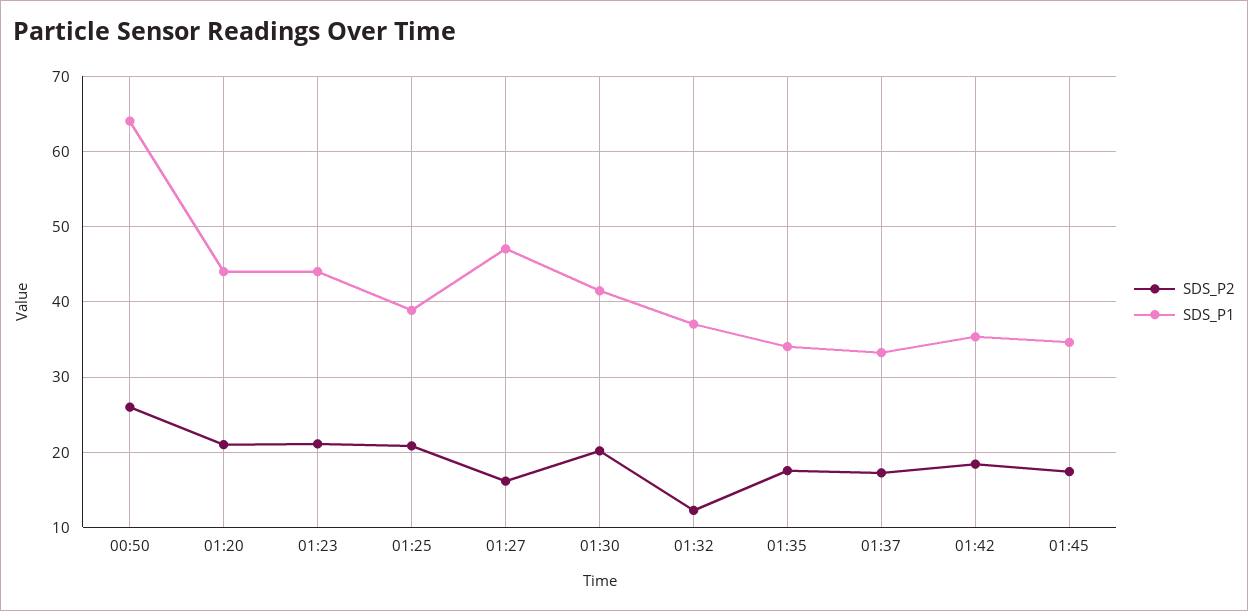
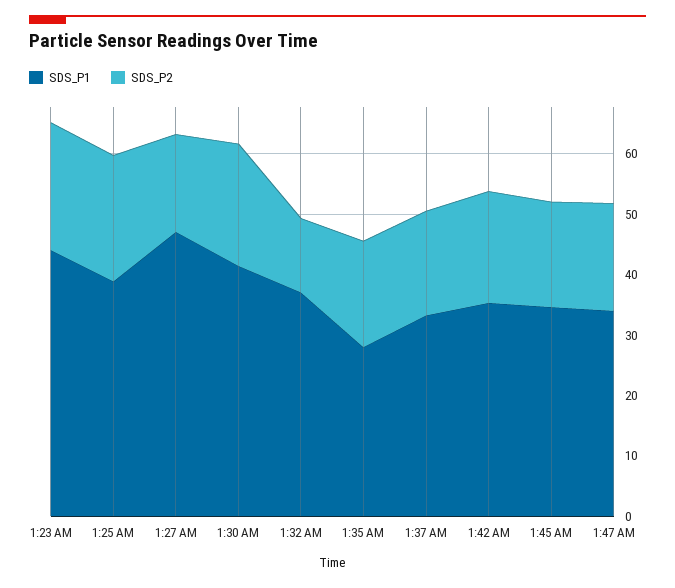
SDS_P2, 00:50: 26 -> none
SDS_P1, 00:50: 64 -> none
SDS_P2, 01:20: 21 -> none
SDS_P1, 01:20: 44 -> none
SDS_P1, 01:35: 34 -> 28
SDS_P1, 1:47 AM: none -> 34
SDS_P2, 1:47 AM: none -> 18

